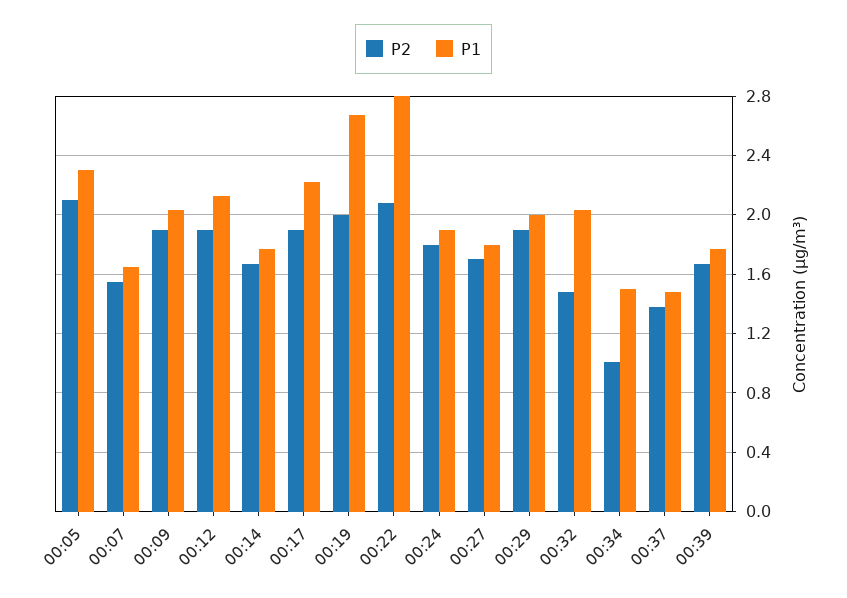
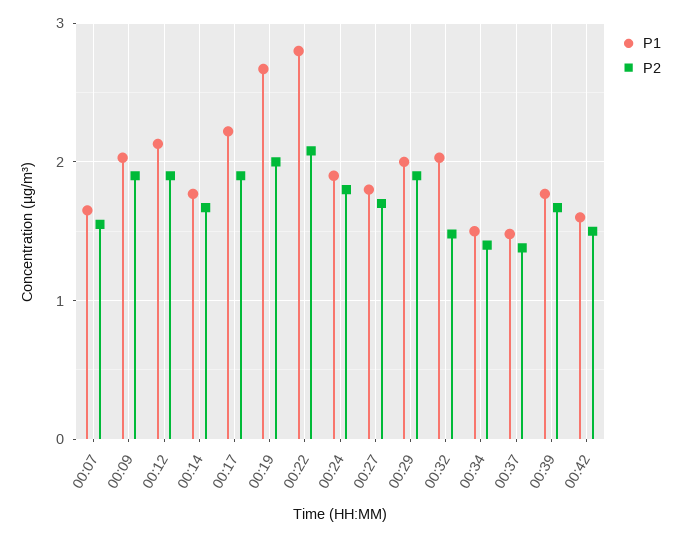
P2, 00:05: 2.1 -> none
P1, 00:05: 2.3 -> none
P2, 00:34: 1 -> 1.4
P1, 00:42: none -> 1.6
P2, 00:42: none -> 1.5

